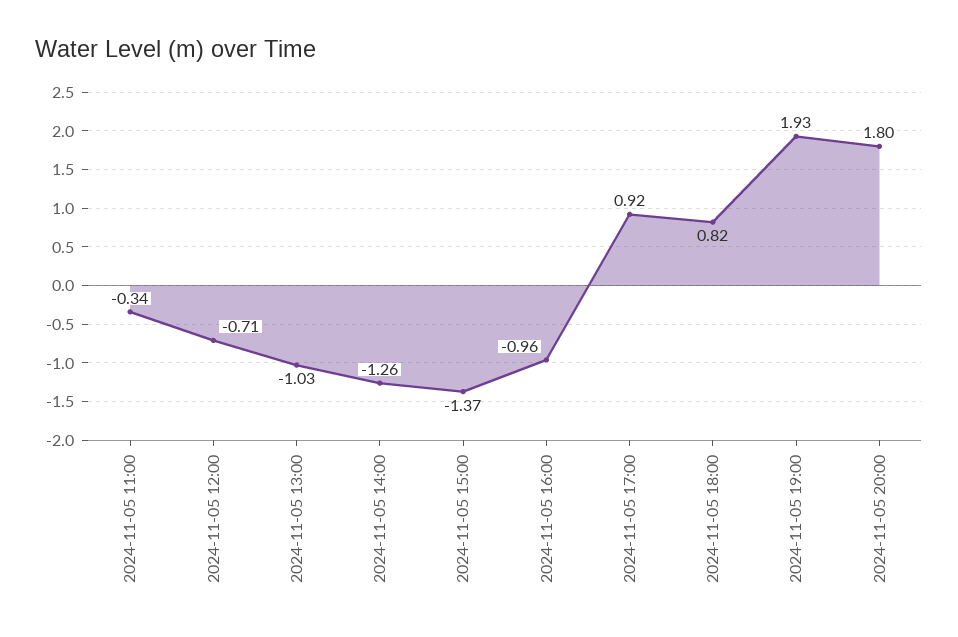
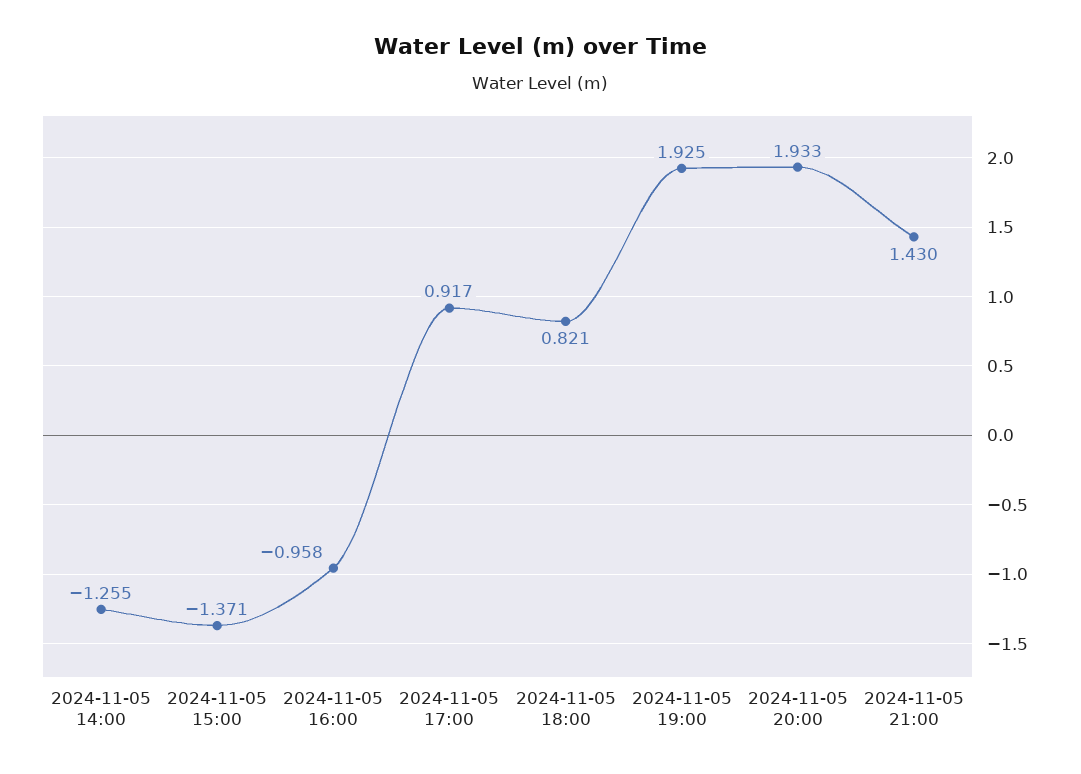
2024-11-05 11:00: -0.34 -> none
2024-11-05 12:00: -0.71 -> none
2024-11-05 13:00: -1.03 -> none
2024-11-05 20:00: 1.8 -> 1.933
2024-11-05 21:00: none -> 1.43

